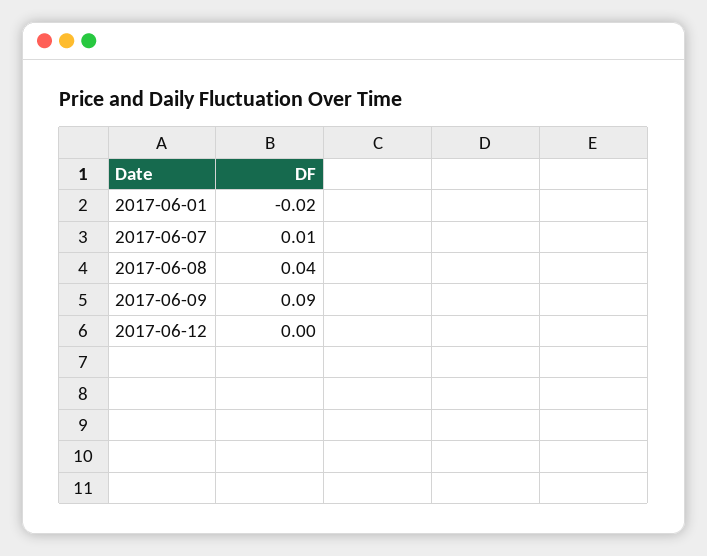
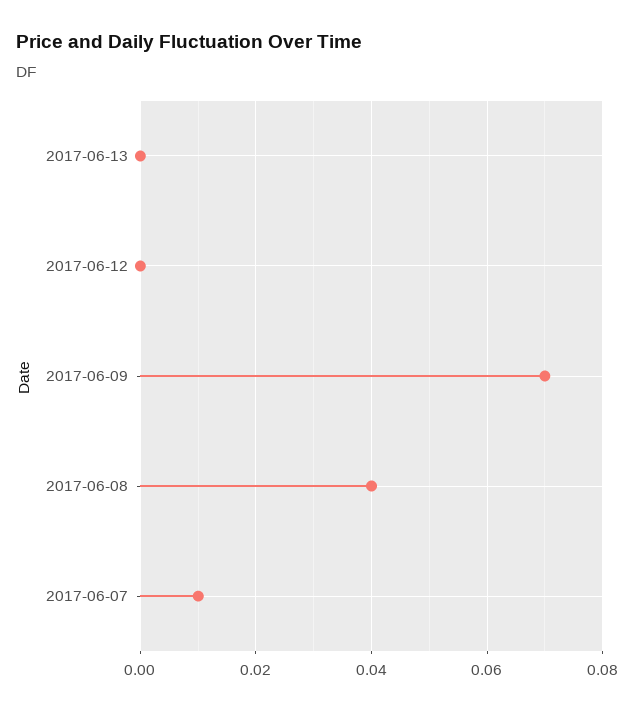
2017-06-01: -0.02 -> none
2017-06-09: 0.09 -> 0.07
2017-06-13: none -> 0

